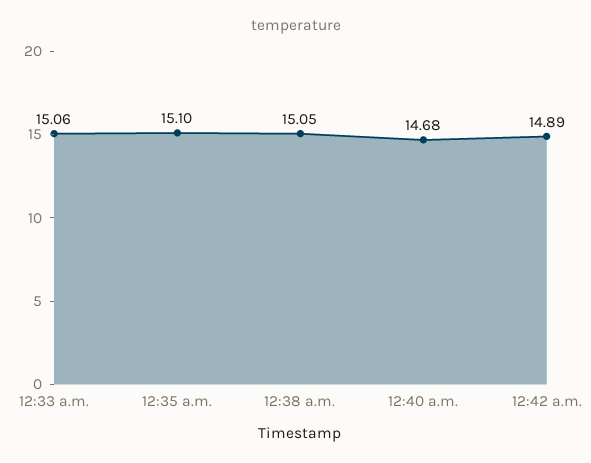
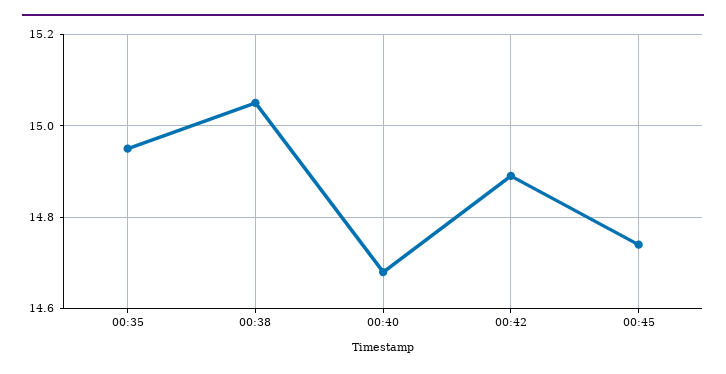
12:33 a.m.: 15.06 -> none
12:35 a.m.: 15.1 -> 14.95
00:45: none -> 14.75

